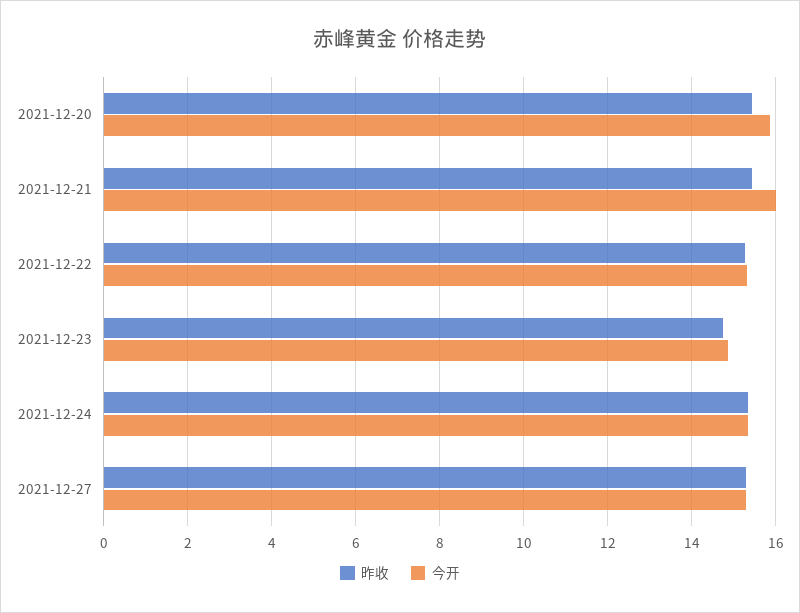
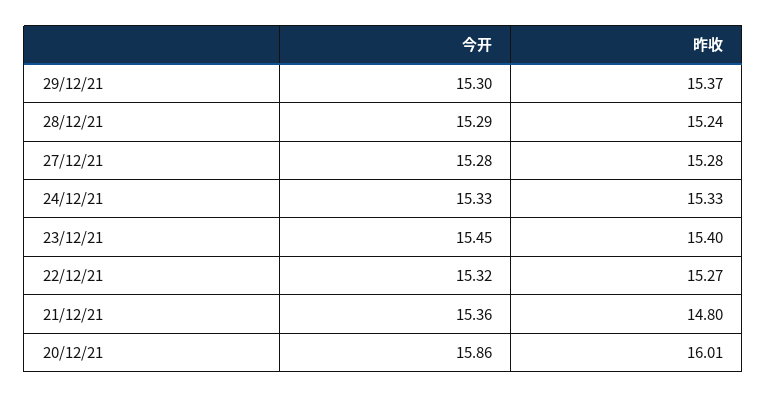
昨收, 2021-12-20: 15.4 -> 16.01
昨收, 2021-12-21: 15.4 -> 14.8
今开, 2021-12-21: 16 -> 15.36
昨收, 2021-12-23: 14.8 -> 15.4
今开, 2021-12-23: 14.8 -> 15.45
今开, 29/12/21: none -> 15.3
昨收, 29/12/21: none -> 15.37
今开, 28/12/21: none -> 15.29
昨收, 28/12/21: none -> 15.24

